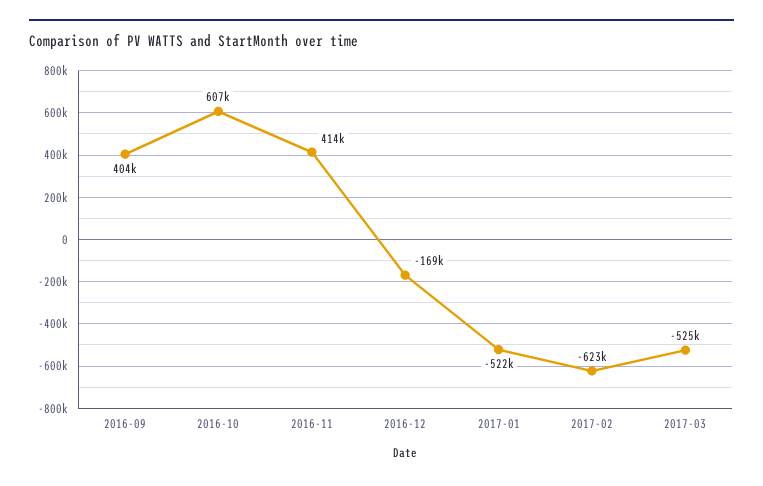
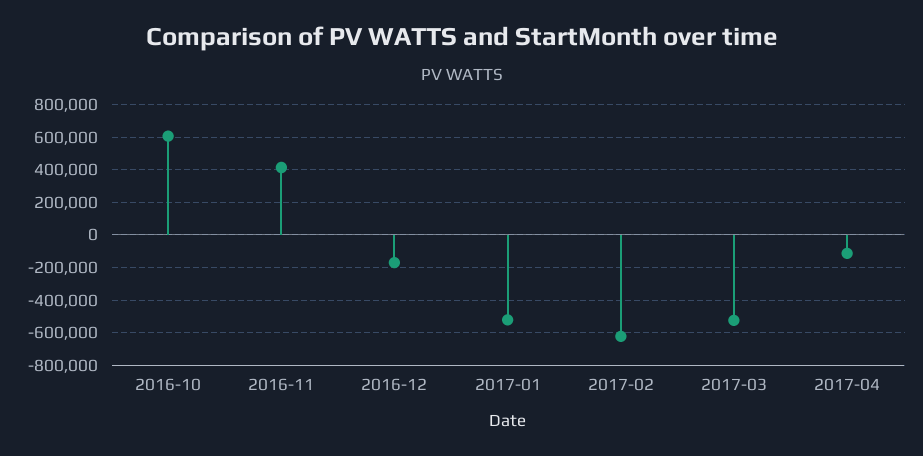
2016-09: 404000 -> none
2017-04: none -> -100000

